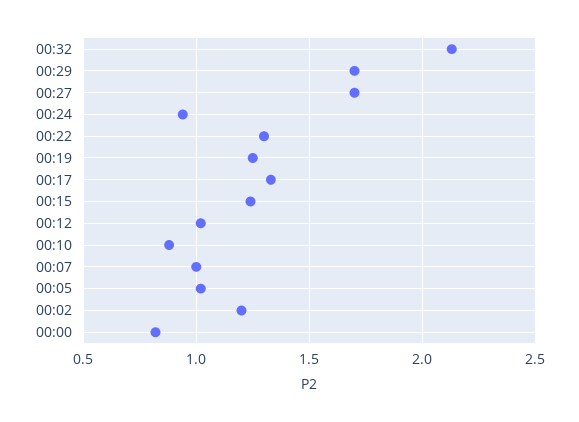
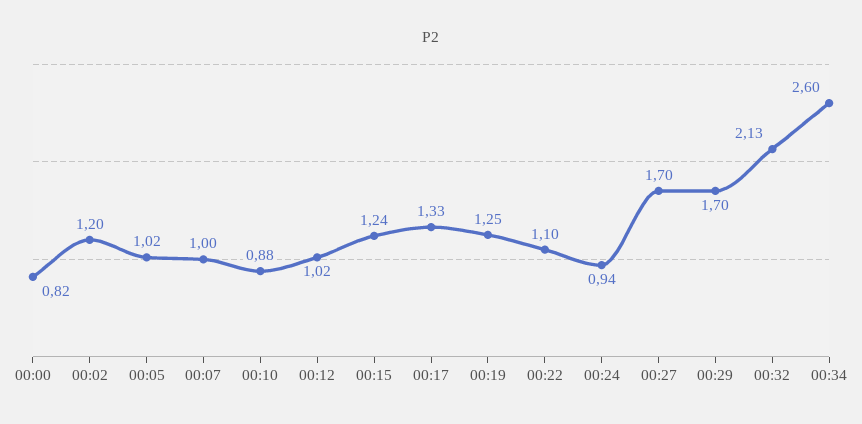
00:22: 1.3 -> 1.1
00:34: none -> 2.6

